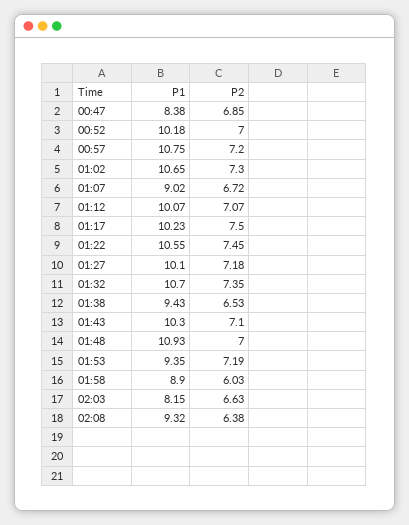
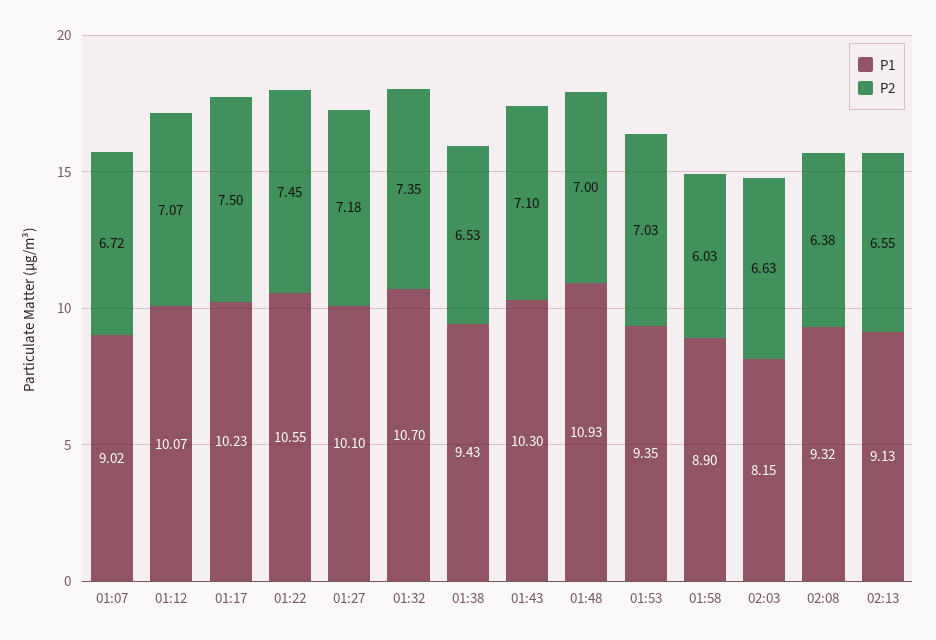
P1, 00:47: 8.38 -> none
P2, 00:47: 6.85 -> none
P1, 00:52: 10.18 -> none
P2, 00:52: 7 -> none
P1, 00:57: 10.75 -> none
P2, 00:57: 7.2 -> none
P1, 01:02: 10.65 -> none
P2, 01:02: 7.3 -> none
P2, 01:53: 7.19 -> 7.03
P1, 02:13: none -> 9.13
P2, 02:13: none -> 6.55

